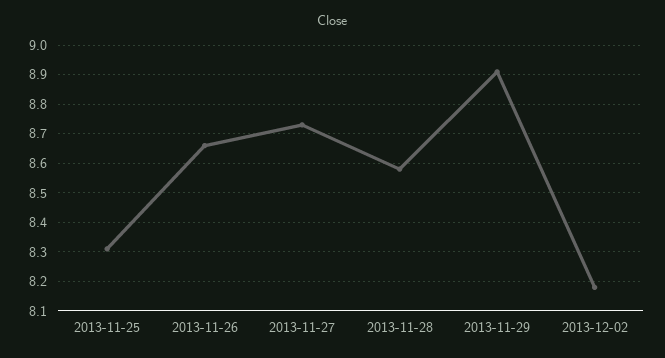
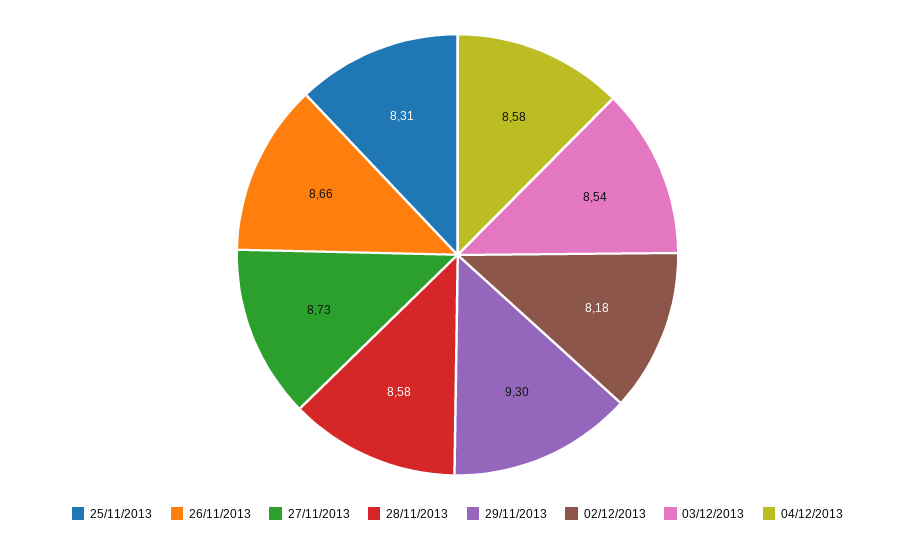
2013-11-29: 8.9 -> 9.3
03/12/2013: none -> 8.54
04/12/2013: none -> 8.58

